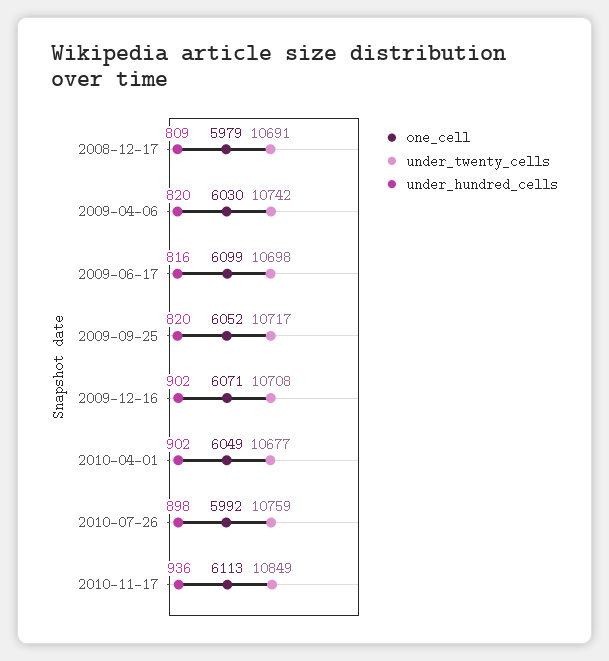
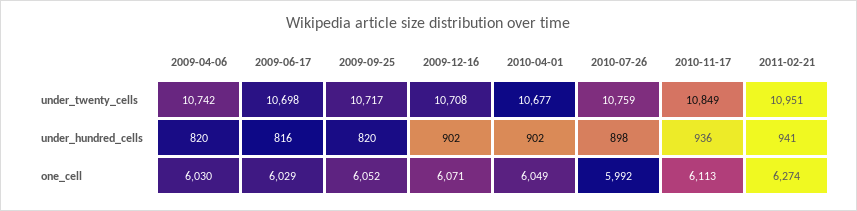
one_cell, 2008-12-17: 5979 -> none
under_twenty_cells, 2008-12-17: 10691 -> none
under_hundred_cells, 2008-12-17: 809 -> none
one_cell, 2009-06-17: 6099 -> 6029
under_twenty_cells, 2011-02-21: none -> 10951
under_hundred_cells, 2011-02-21: none -> 941
one_cell, 2011-02-21: none -> 6274

